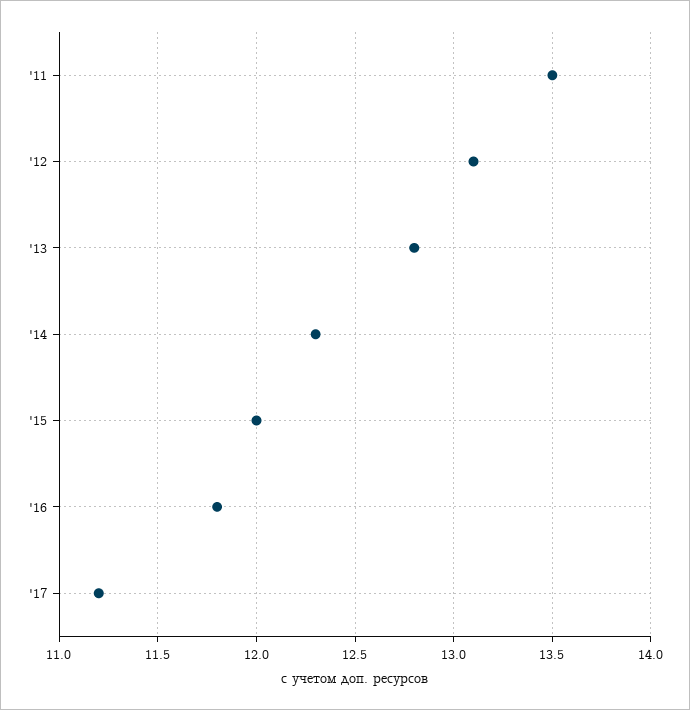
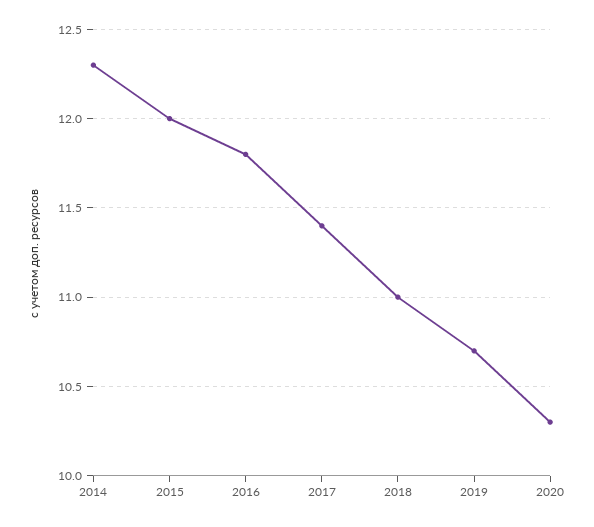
'11: 13.5 -> none
'12: 13.1 -> none
'13: 12.8 -> none
'17: 11.2 -> 11.4
2018: none -> 11
2019: none -> 10.7
2020: none -> 10.3

